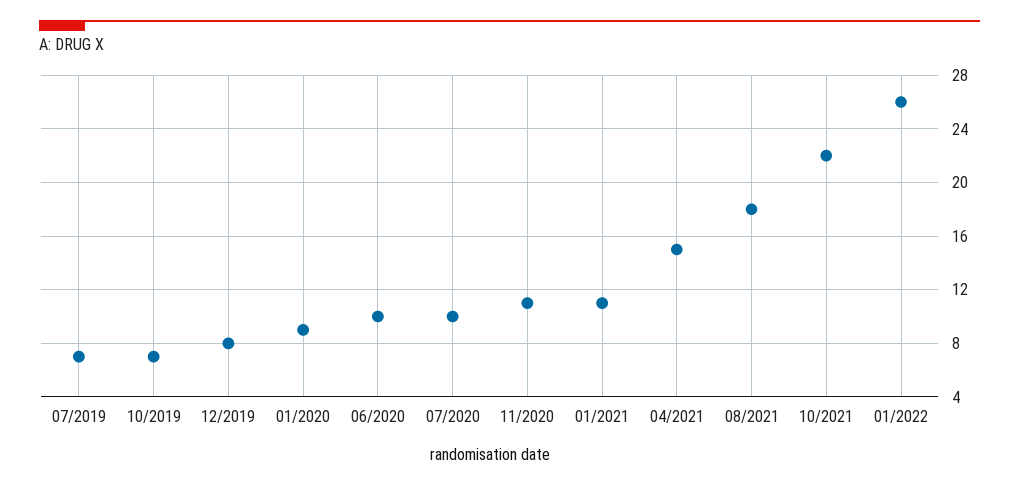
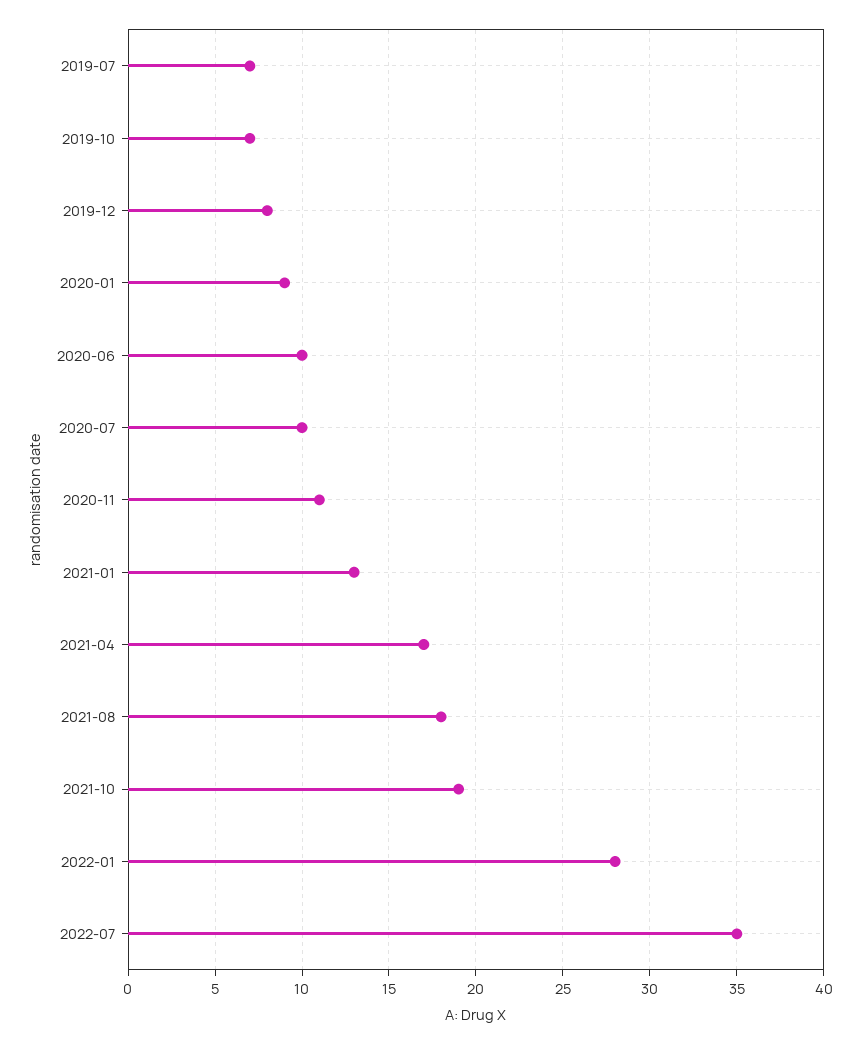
01/2021: 11 -> 13
04/2021: 15 -> 17
10/2021: 22 -> 19
01/2022: 26 -> 28
2022-07: none -> 35

